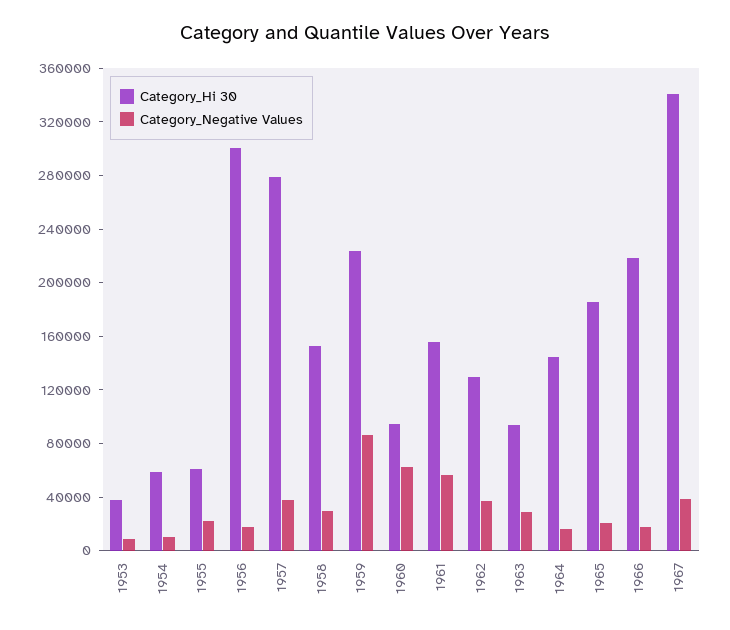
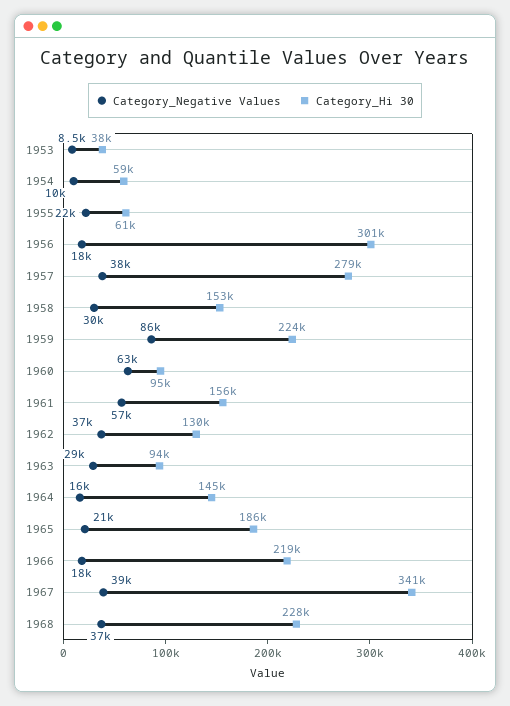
Category_Negative Values, 1968: none -> 37000
Category_Hi 30, 1968: none -> 228000

